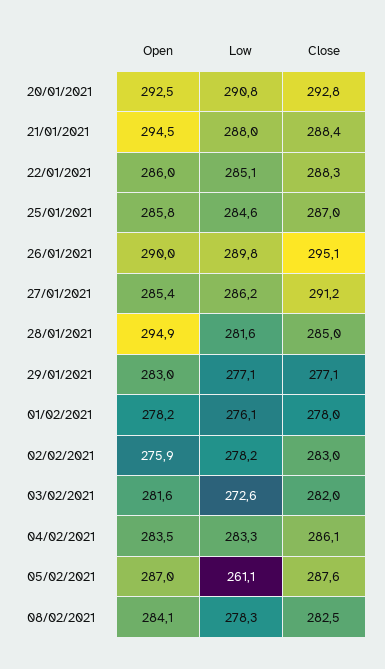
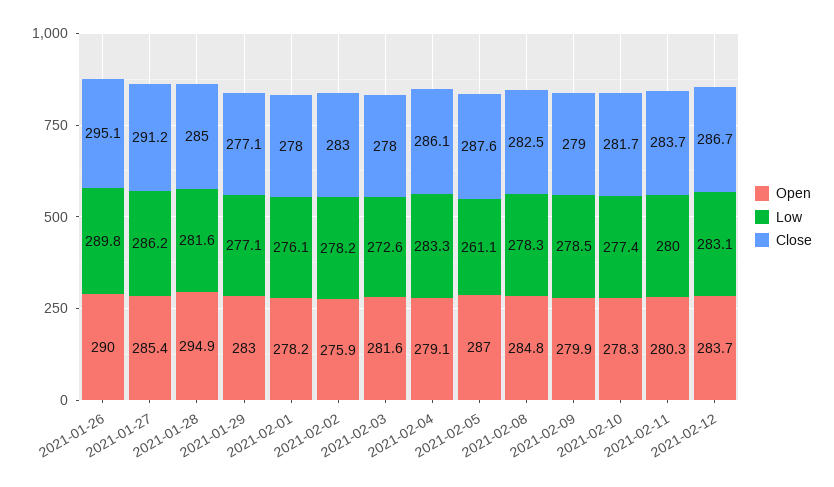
Open, 20/01/2021: 292.5 -> none
Low, 20/01/2021: 290.8 -> none
Close, 20/01/2021: 292.8 -> none
Open, 21/01/2021: 294.5 -> none
Low, 21/01/2021: 288 -> none
Close, 21/01/2021: 288.4 -> none
Open, 22/01/2021: 286 -> none
Low, 22/01/2021: 285.1 -> none
Close, 22/01/2021: 288.3 -> none
Open, 25/01/2021: 285.8 -> none
Low, 25/01/2021: 284.6 -> none
Close, 25/01/2021: 287 -> none
Close, 03/02/2021: 282 -> 278
Open, 04/02/2021: 283.5 -> 279.1
Open, 08/02/2021: 284.1 -> 284.8
Open, 2021-02-09: none -> 279.9
Low, 2021-02-09: none -> 278.5
Close, 2021-02-09: none -> 279
Open, 2021-02-10: none -> 278.3
Low, 2021-02-10: none -> 277.4
Close, 2021-02-10: none -> 281.7
Open, 2021-02-11: none -> 280.3
Low, 2021-02-11: none -> 280
Close, 2021-02-11: none -> 283.7
Open, 2021-02-12: none -> 283.7
Low, 2021-02-12: none -> 283.1
Close, 2021-02-12: none -> 286.7

